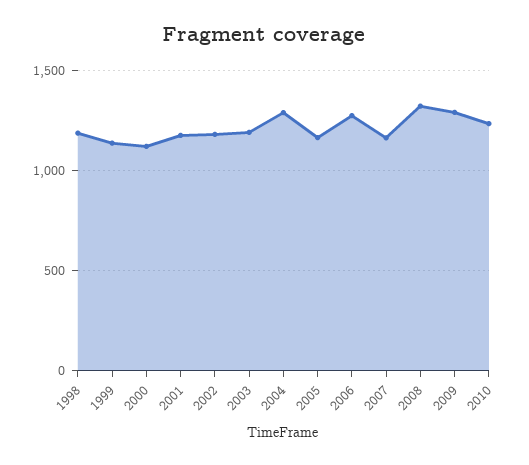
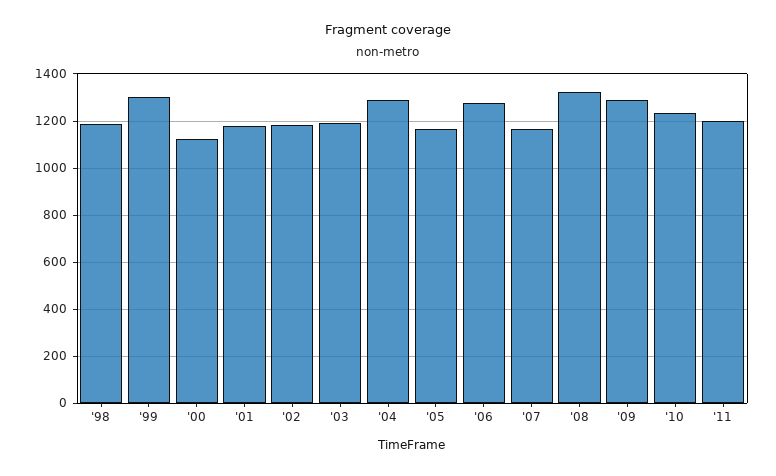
1999: 1150 -> 1300
'11: none -> 1200

